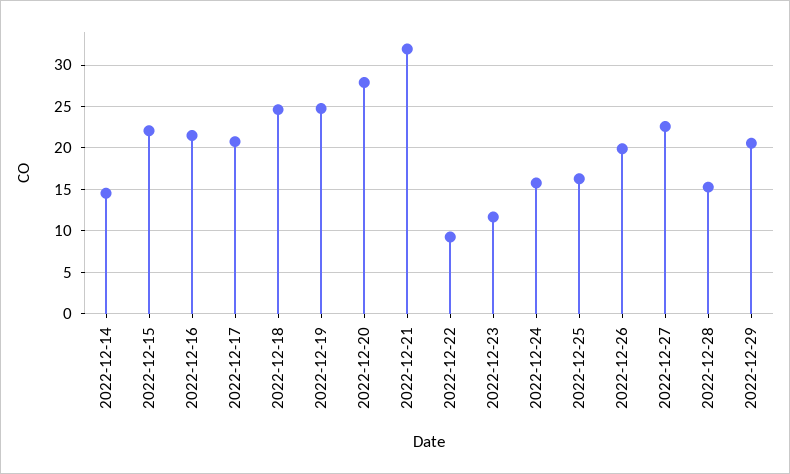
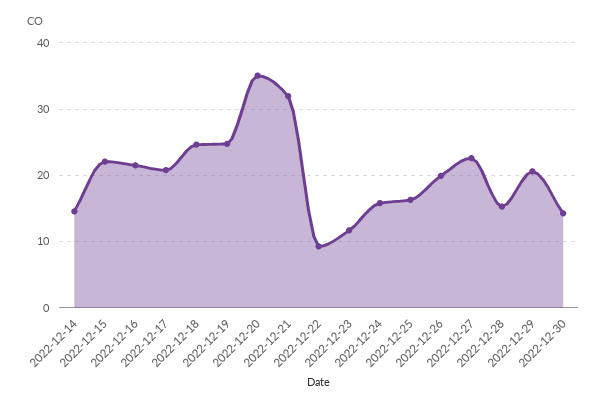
2022-12-20: 28 -> 35
2022-12-30: none -> 14

